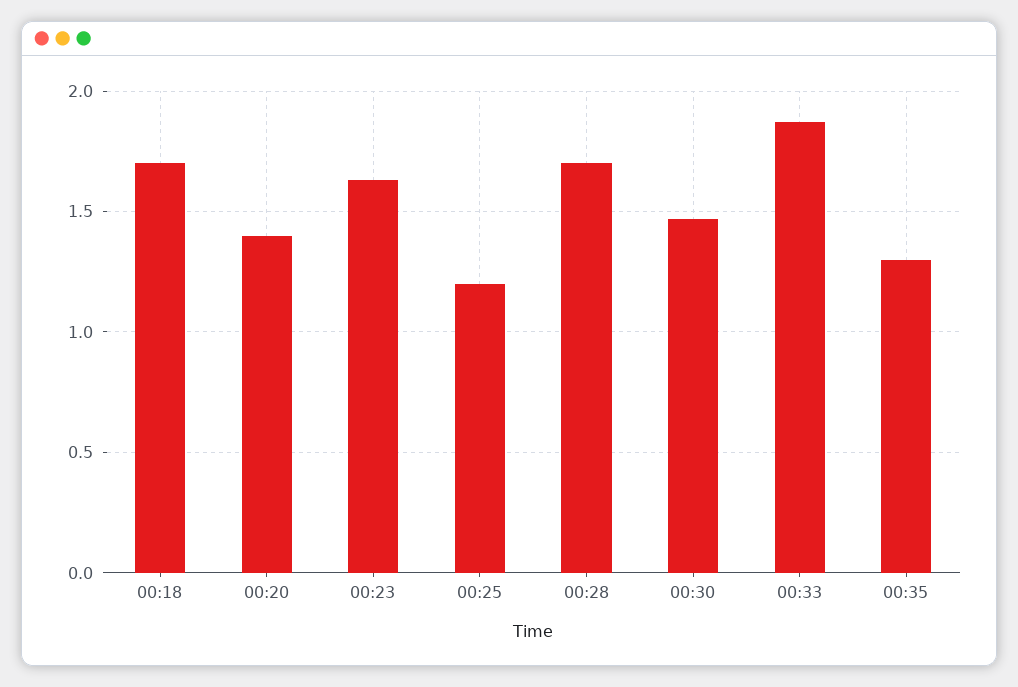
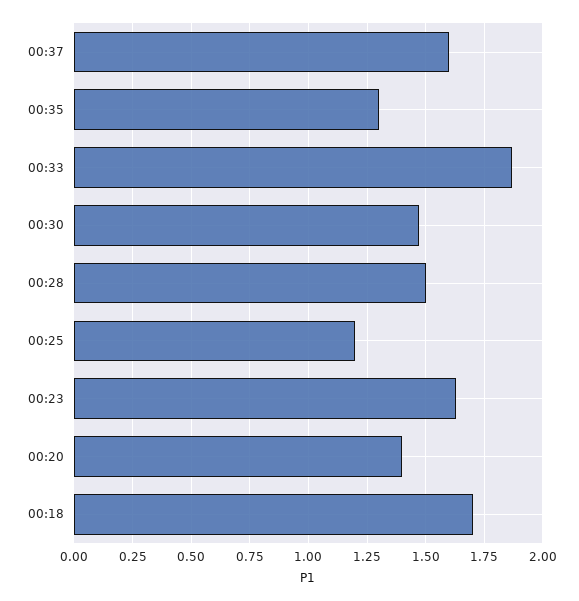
00:28: 1.7 -> 1.5
00:37: none -> 1.6

